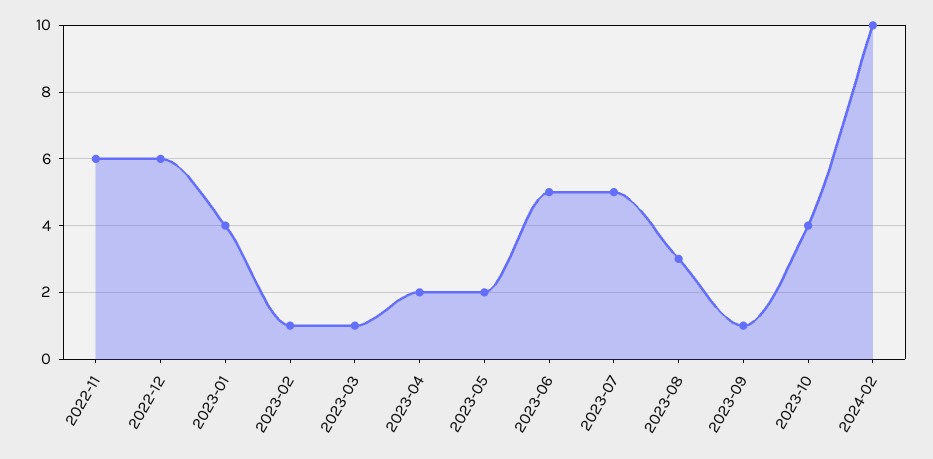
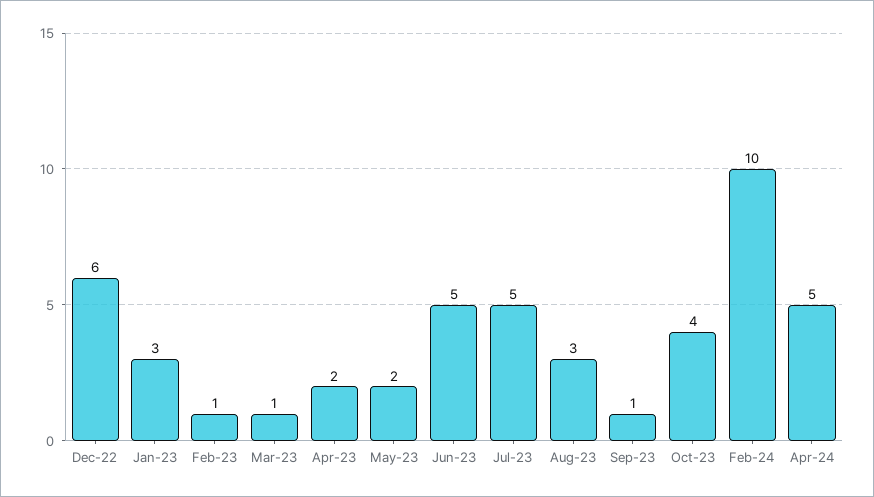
2022-11: 6 -> none
2023-01: 4 -> 3
Apr-24: none -> 5

